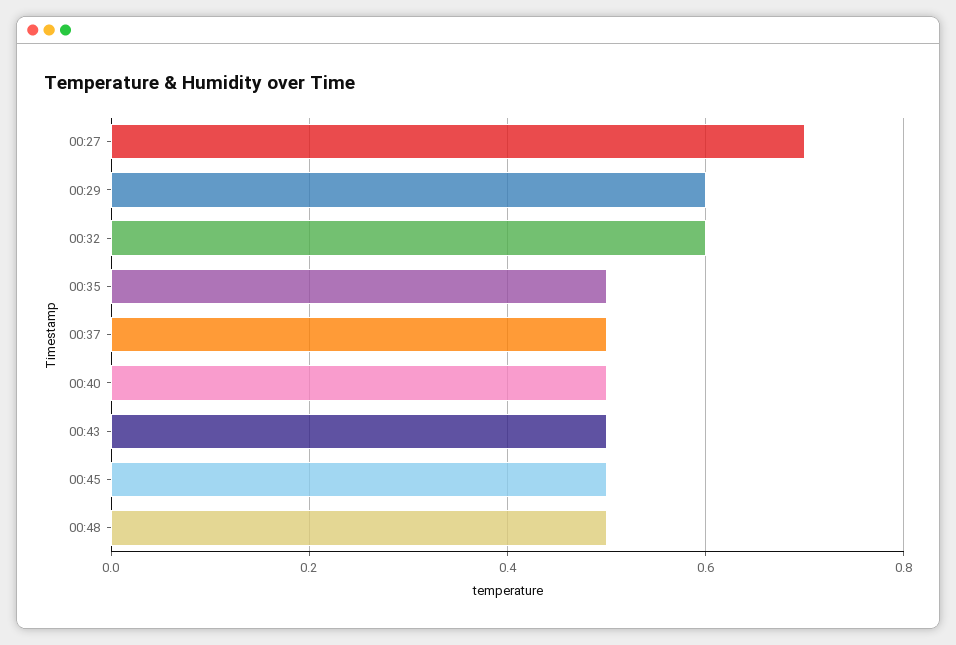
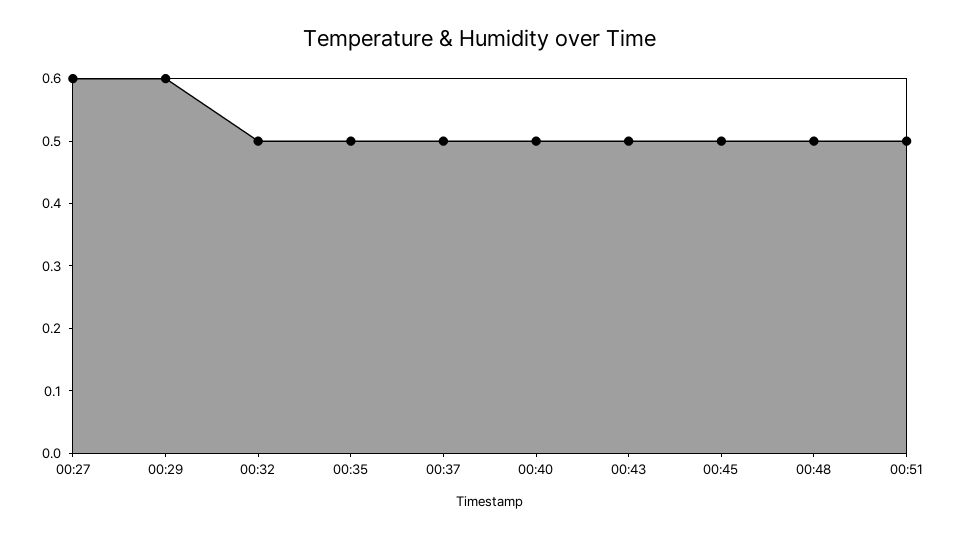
00:27: 0.7 -> 0.6
00:32: 0.6 -> 0.5
00:51: none -> 0.5

